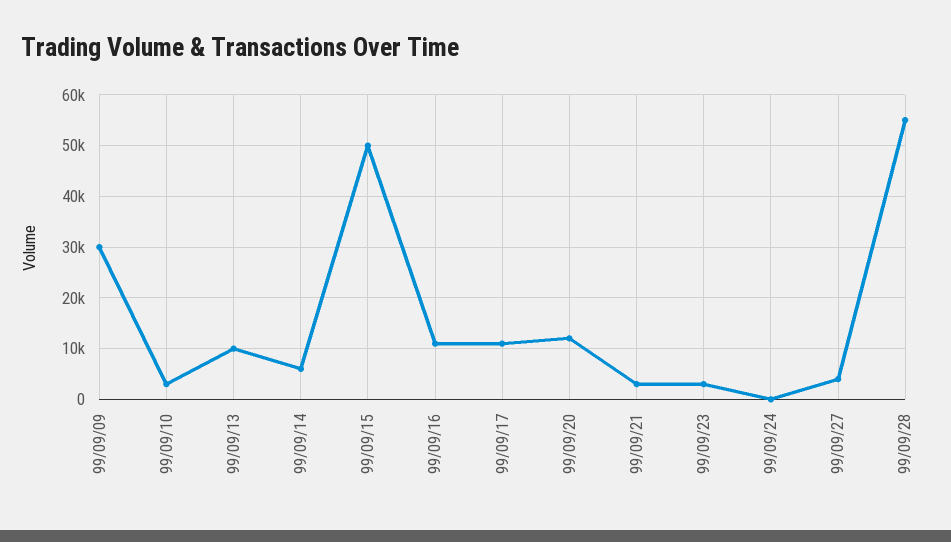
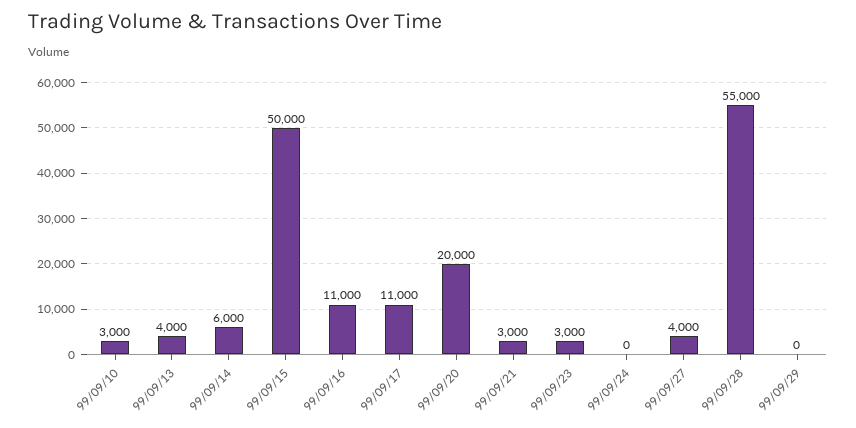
99/09/09: 30000 -> none
99/09/13: 10000 -> 4000
99/09/20: 12000 -> 20000
99/09/29: none -> 0

